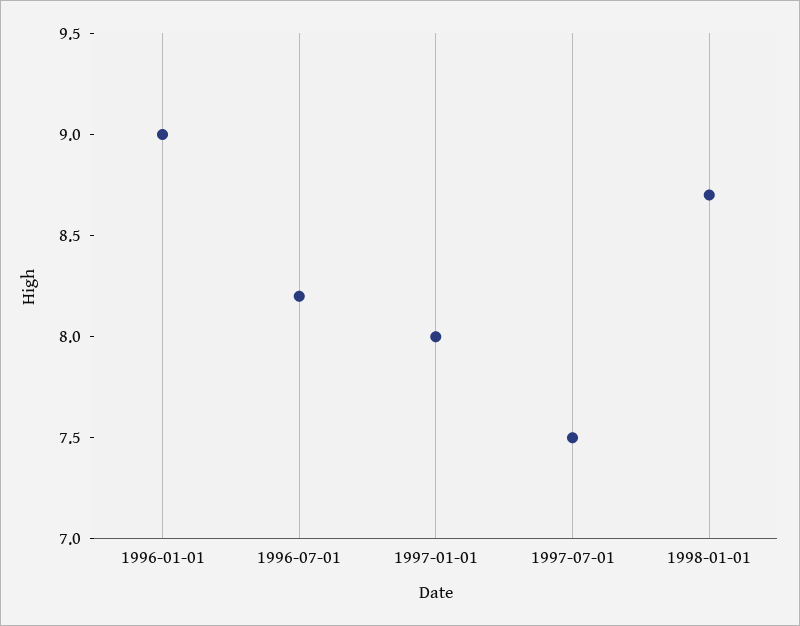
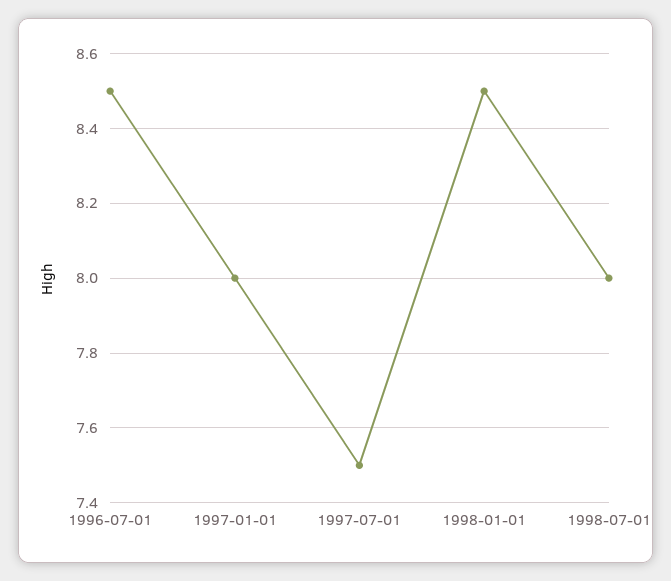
1996-01-01: 9 -> none
1996-07-01: 8.2 -> 8.5
1998-01-01: 8.7 -> 8.5
1998-07-01: none -> 8

